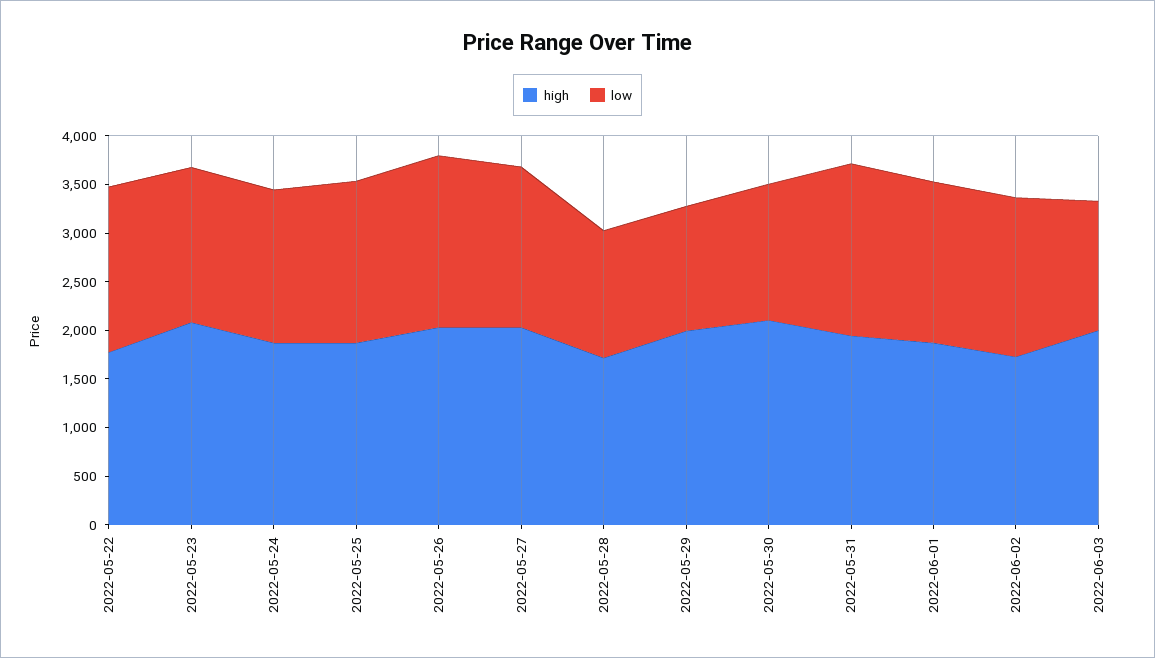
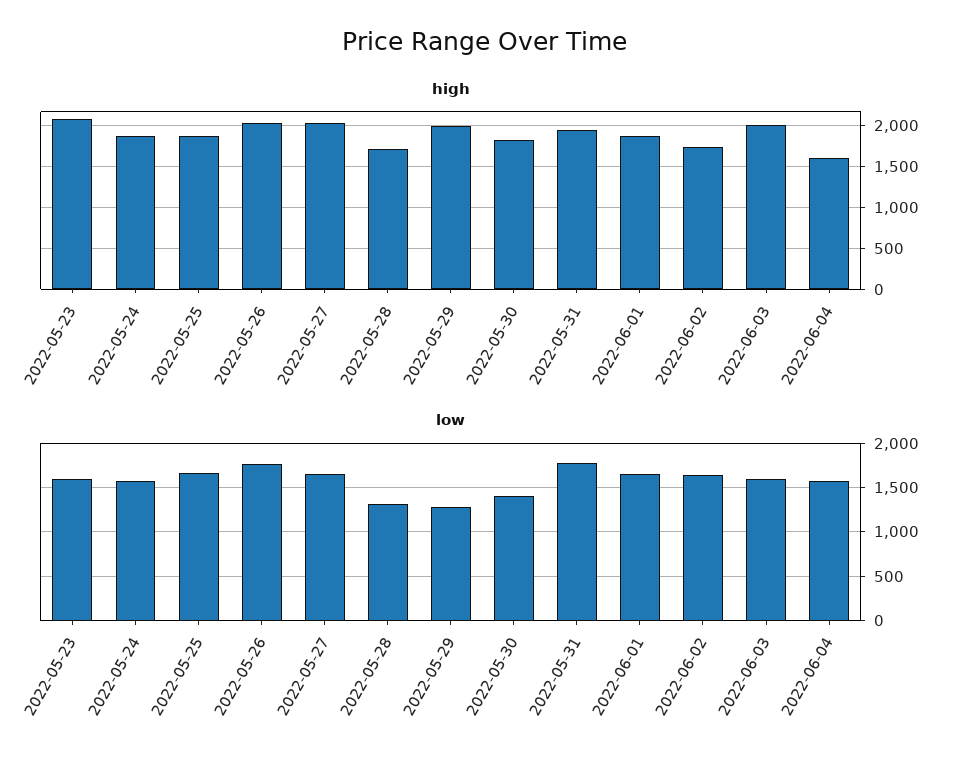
high, 2022-05-22: 1800 -> none
low, 2022-05-22: 1700 -> none
high, 2022-05-30: 2100 -> 1800
low, 2022-06-03: 1300 -> 1600
high, 2022-06-04: none -> 1600
low, 2022-06-04: none -> 1600

